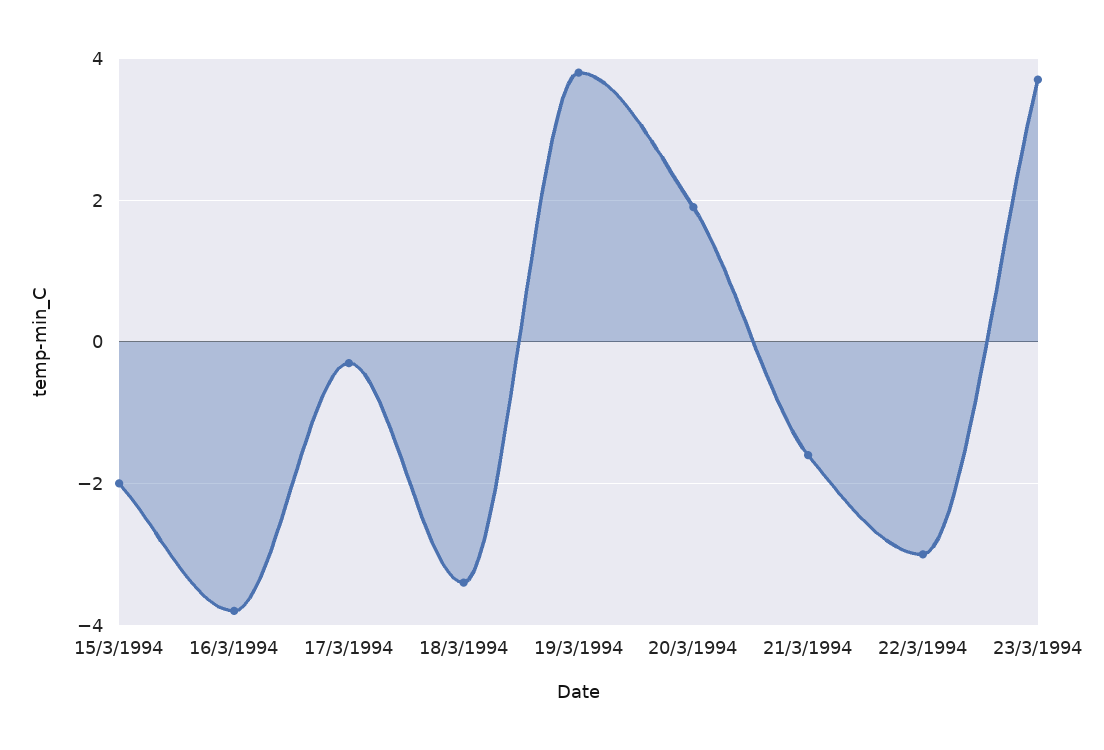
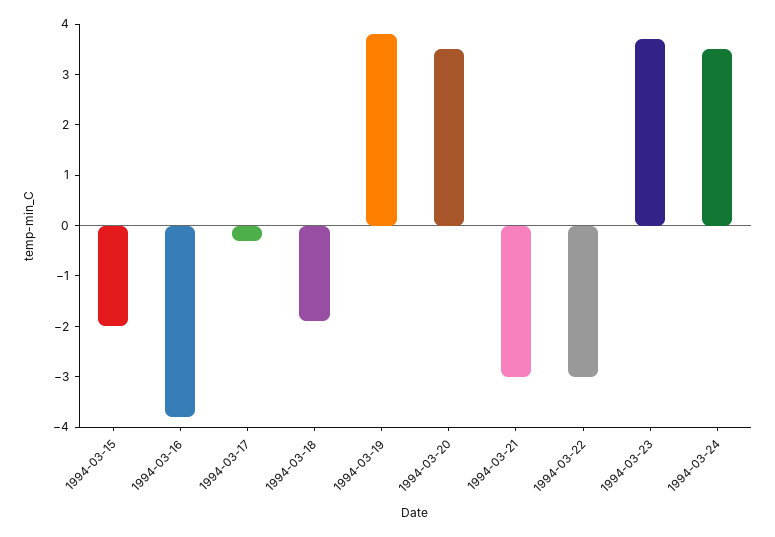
18/3/1994: -3.5 -> -2
20/3/1994: 2 -> 3.5
21/3/1994: -1.5 -> -3
1994-03-24: none -> 3.5

